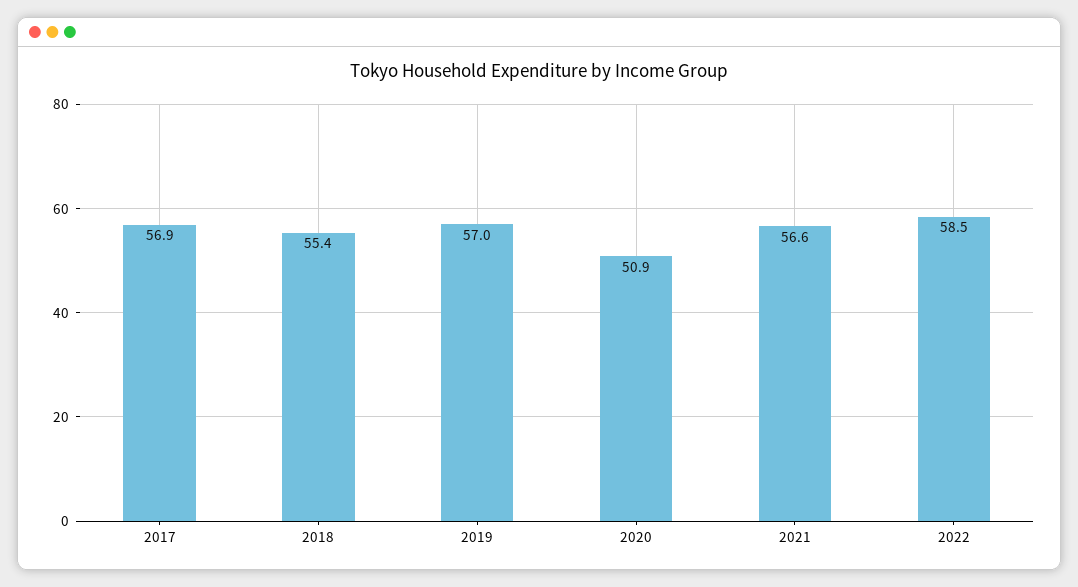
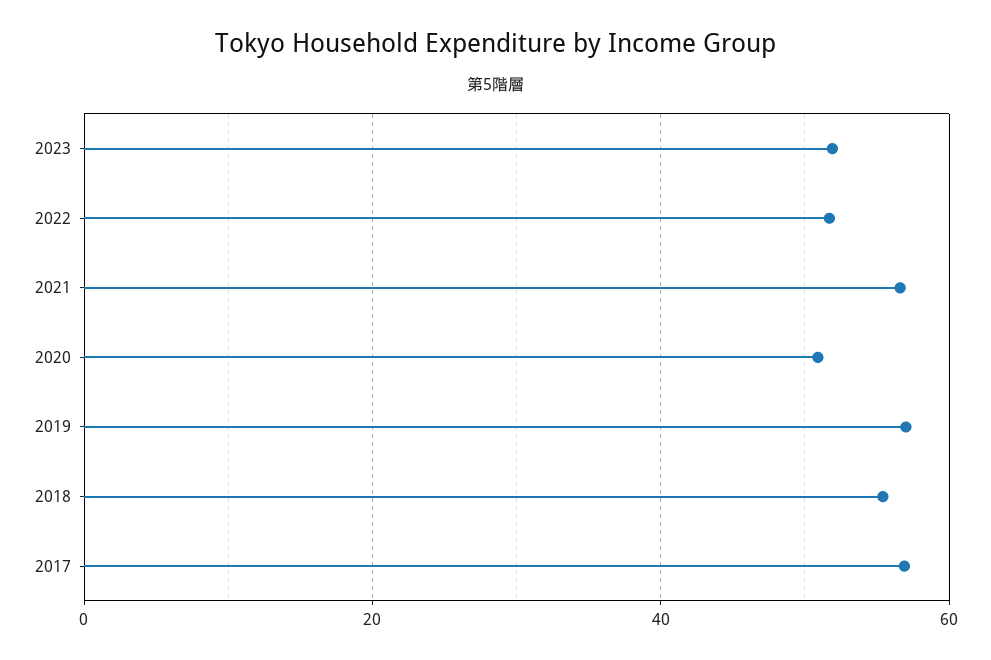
2022: 58.5 -> 52
2023: none -> 52

